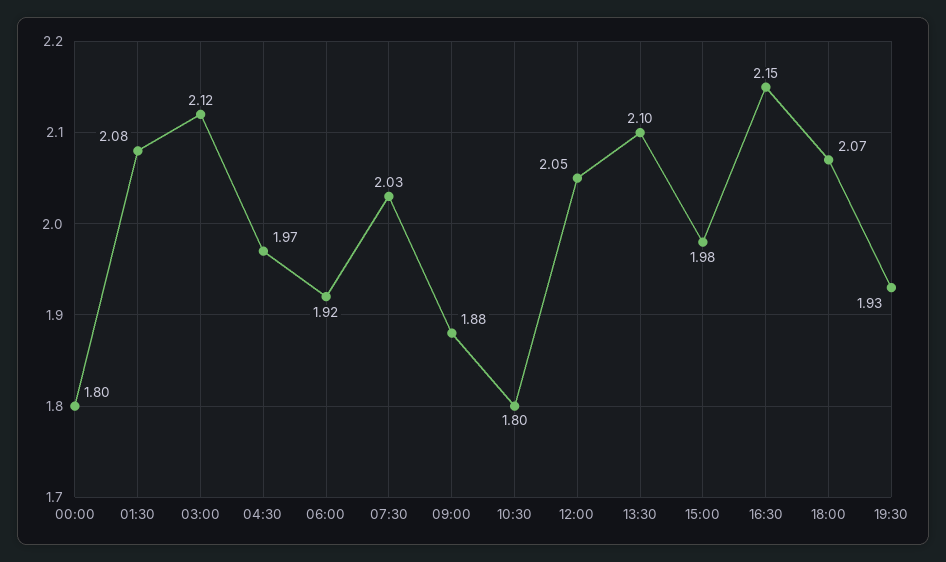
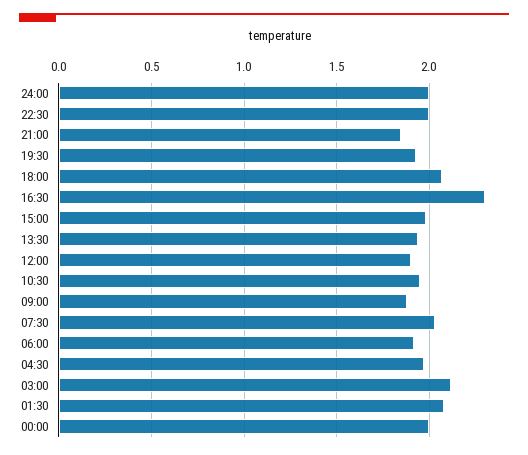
00:00: 1.8 -> 2
10:30: 1.8 -> 1.95
12:00: 2.05 -> 1.9
13:30: 2.1 -> 1.95
16:30: 2.15 -> 2.3
24:00: none -> 2
22:30: none -> 2
21:00: none -> 1.85

